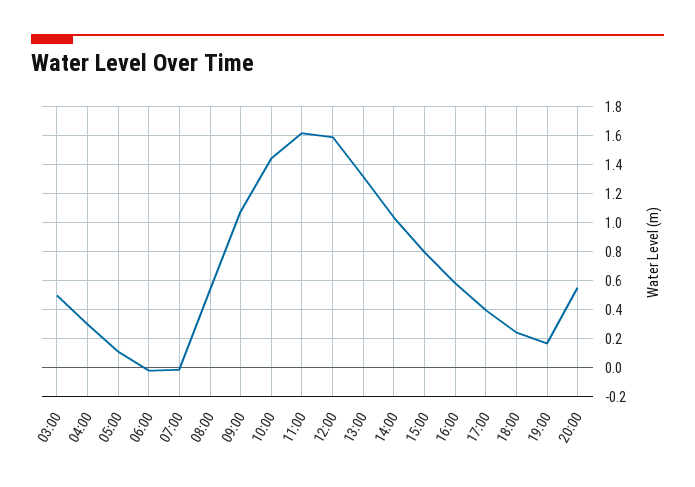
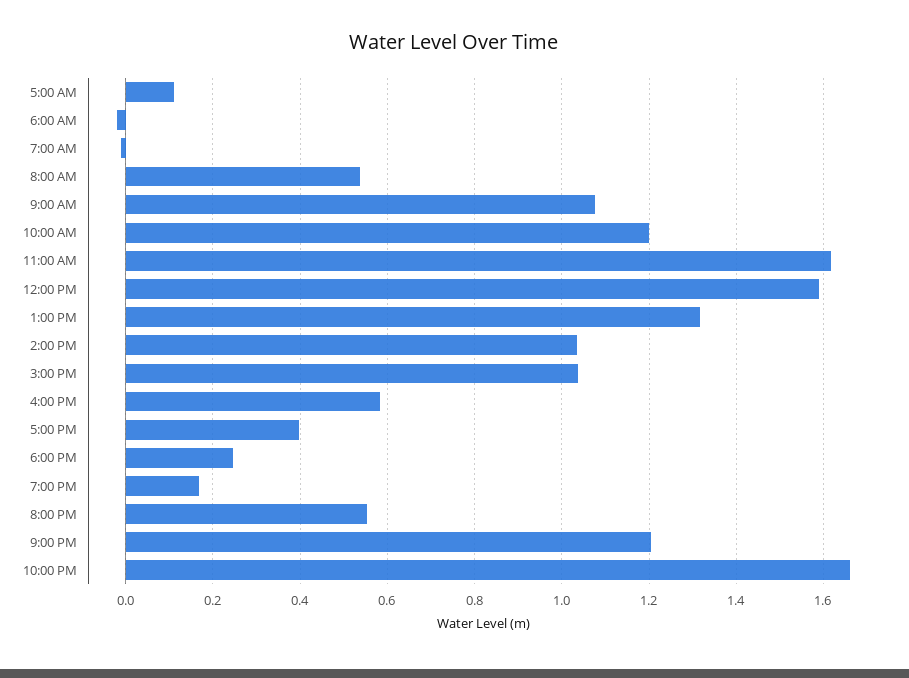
03:00: 0.5 -> none
04:00: 0.3 -> none
10:00: 1.45 -> 1.2
15:00: 0.8 -> 1.04
9:00 PM: none -> 1.2
10:00 PM: none -> 1.66

